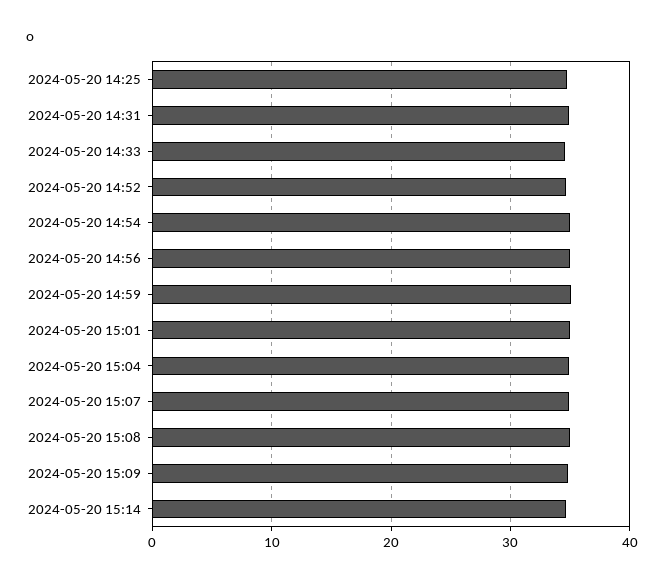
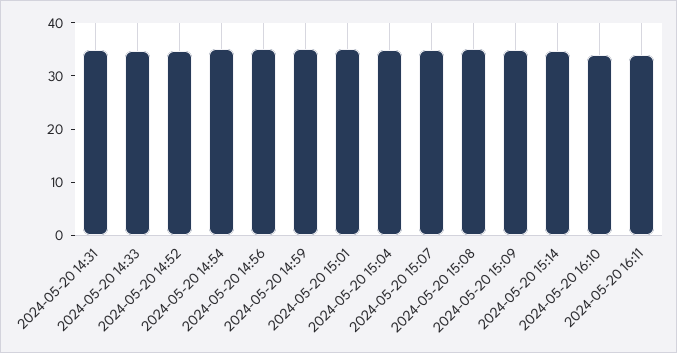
2024-05-20 14:25: 35 -> none
2024-05-20 16:10: none -> 34
2024-05-20 16:11: none -> 34

